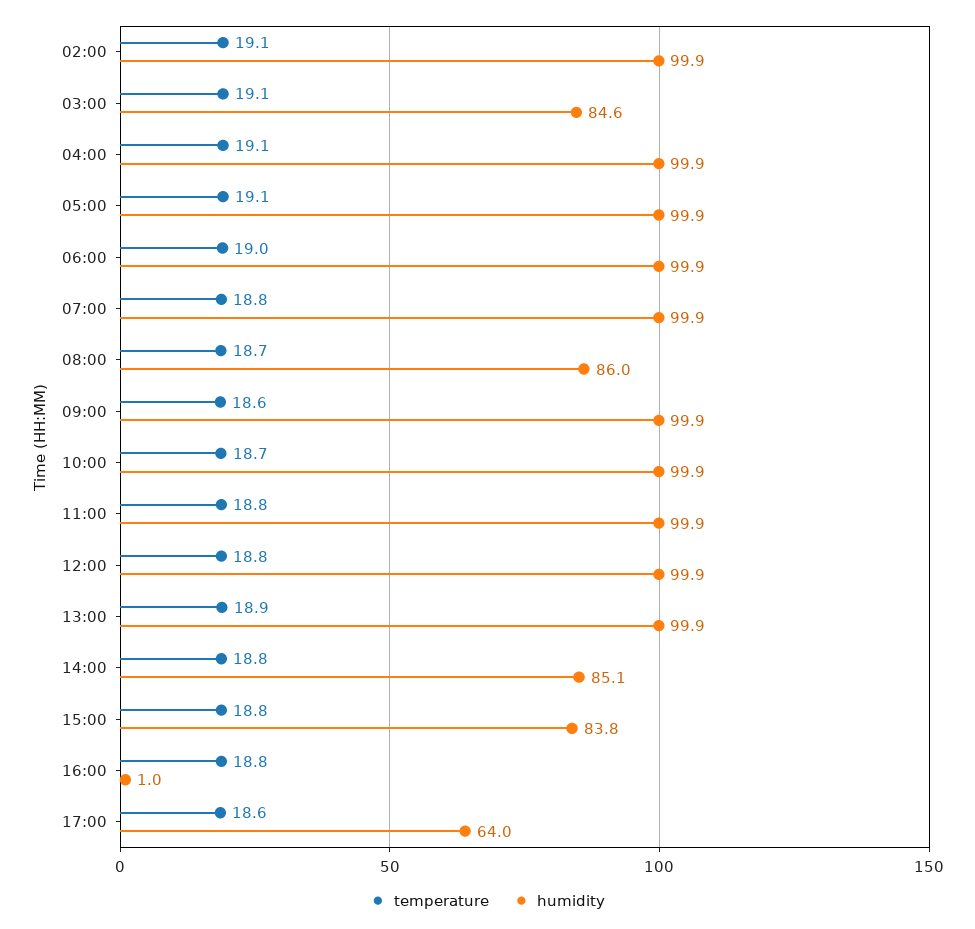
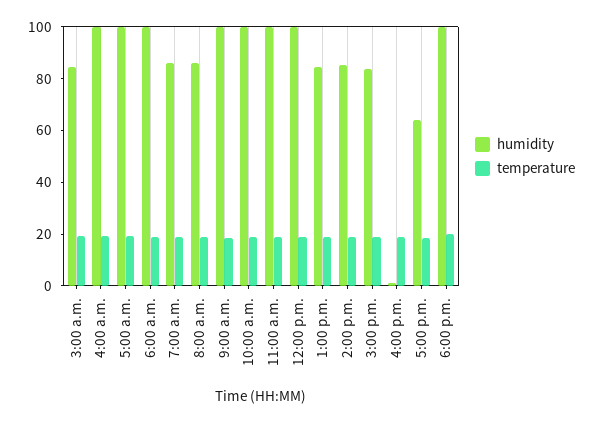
temperature, 02:00: 19.1 -> none
humidity, 02:00: 99.9 -> none
humidity, 07:00: 99.9 -> 85
humidity, 13:00: 99.9 -> 85
humidity, 6:00 p.m.: none -> 100
temperature, 6:00 p.m.: none -> 20

